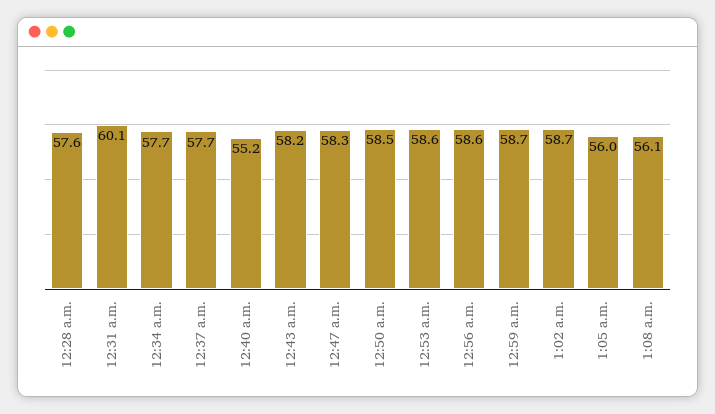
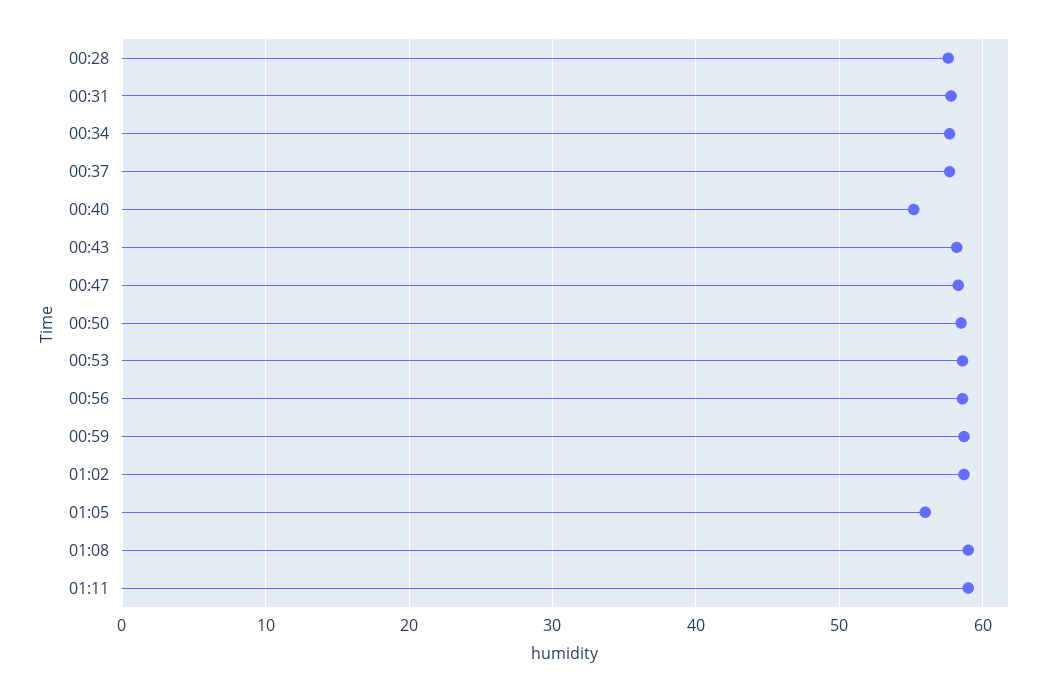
12:31 a.m.: 60.1 -> 58
1:08 a.m.: 56.1 -> 59
01:11: none -> 59

